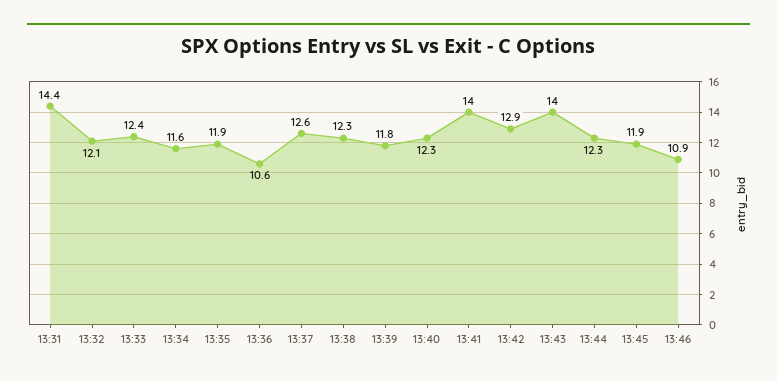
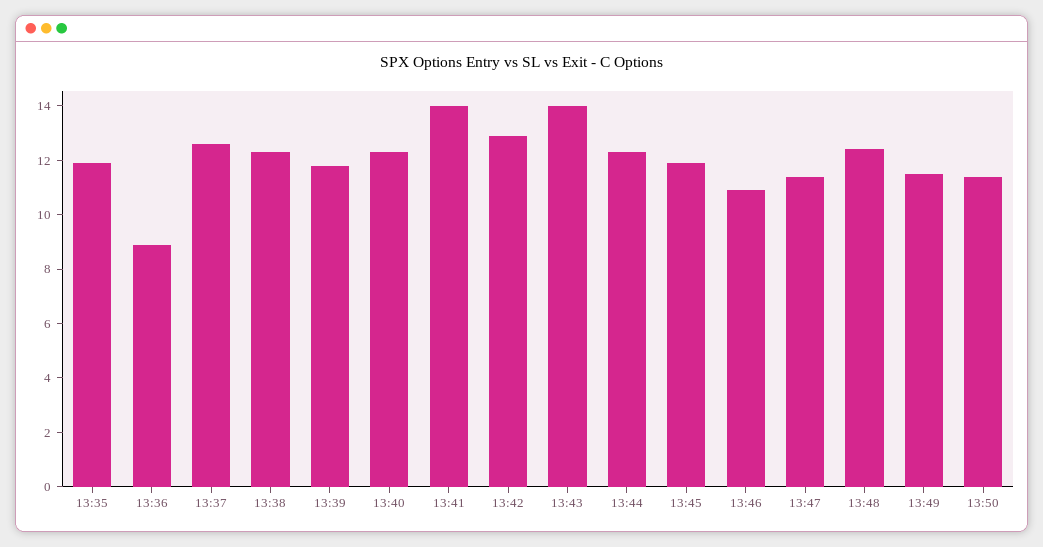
13:31: 14.4 -> none
13:32: 12.1 -> none
13:33: 12.4 -> none
13:34: 11.6 -> none
13:36: 10.6 -> 9
13:47: none -> 11.5
13:48: none -> 12.5
13:49: none -> 11.5
13:50: none -> 11.5

